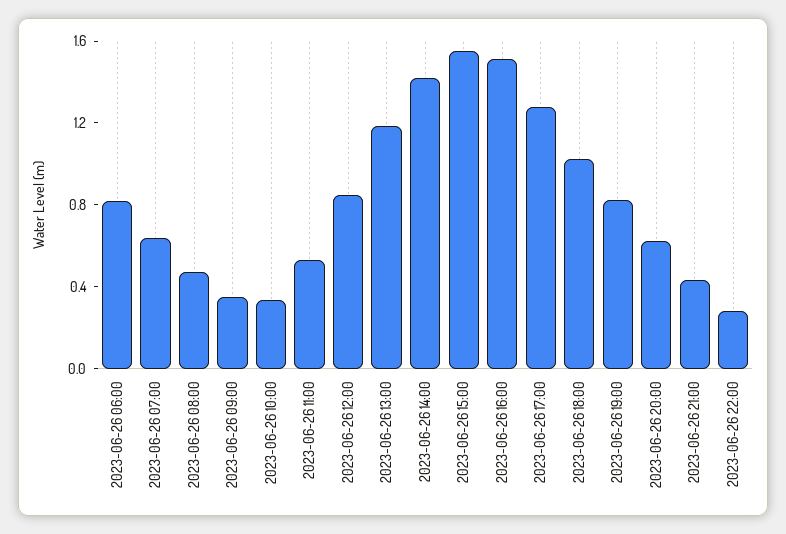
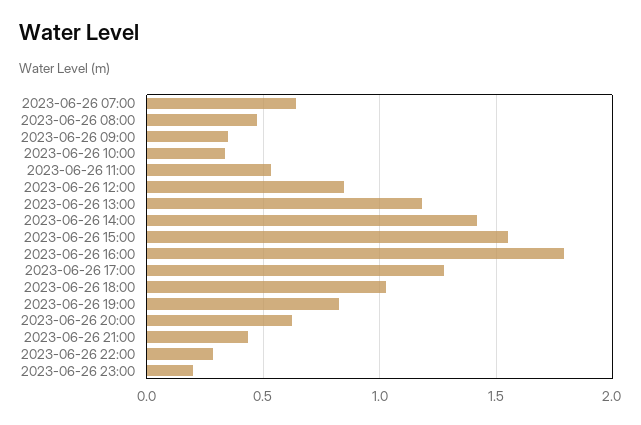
2023-06-26 06:00: 0.8 -> none
2023-06-26 16:00: 1.5 -> 1.8
2023-06-26 23:00: none -> 0.2

